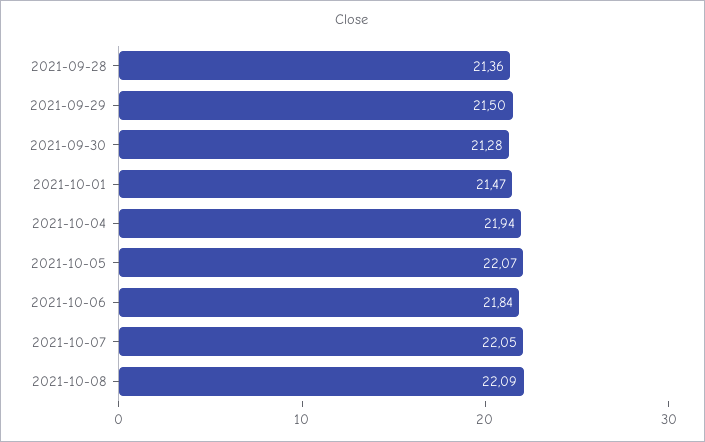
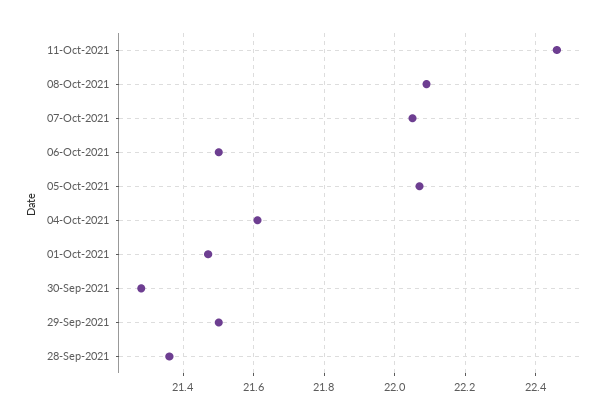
2021-10-04: 21.94 -> 21.6
2021-10-06: 21.84 -> 21.5
11-Oct-2021: none -> 22.45

